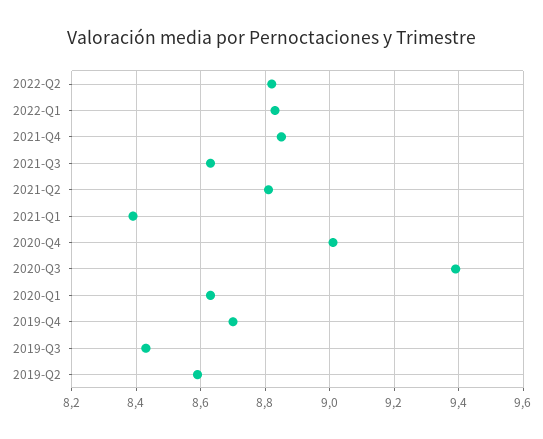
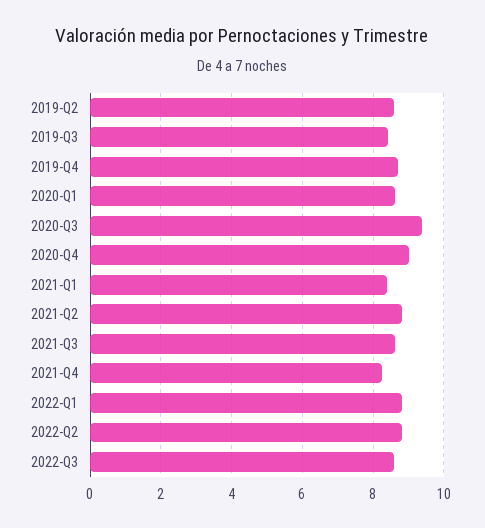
2021-Q4: 8.85 -> 8.2
2022-Q3: none -> 8.6

